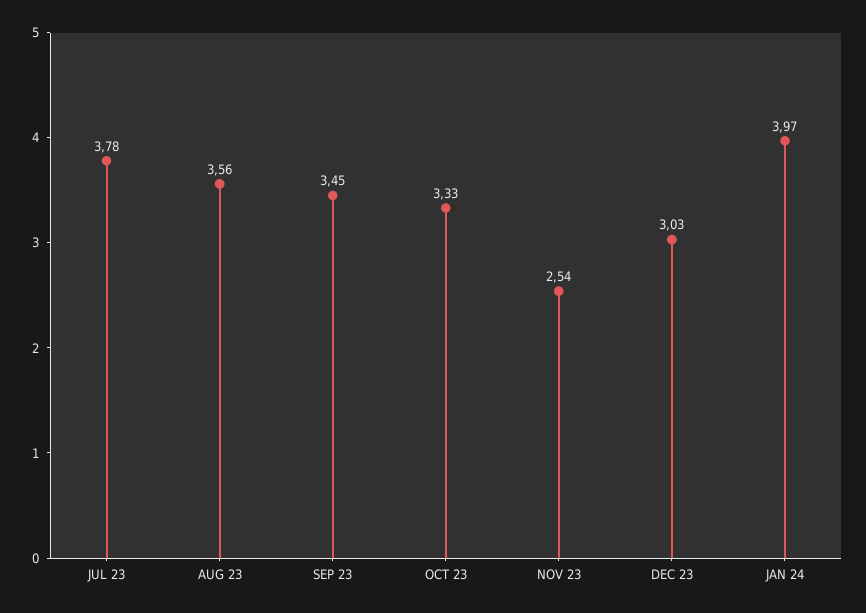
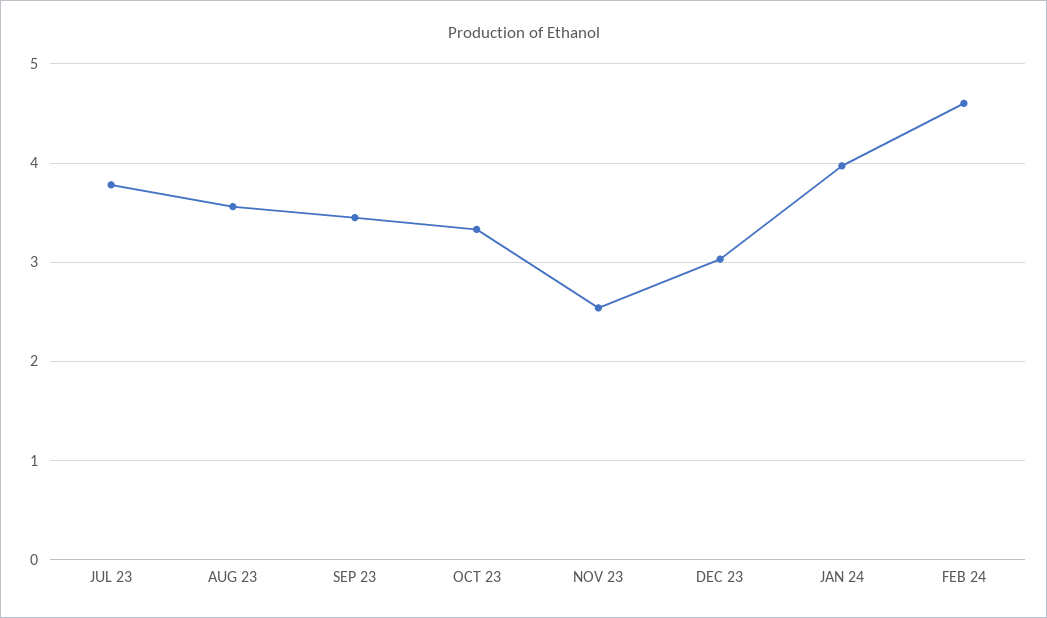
FEB 24: none -> 4.6

